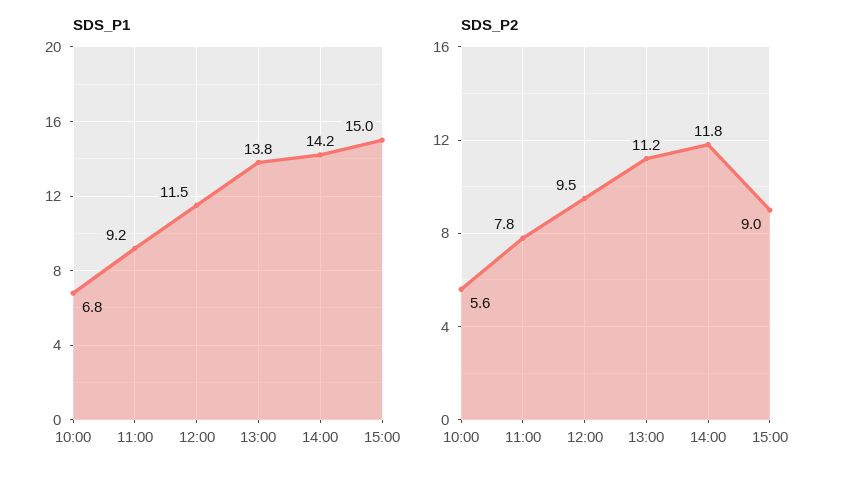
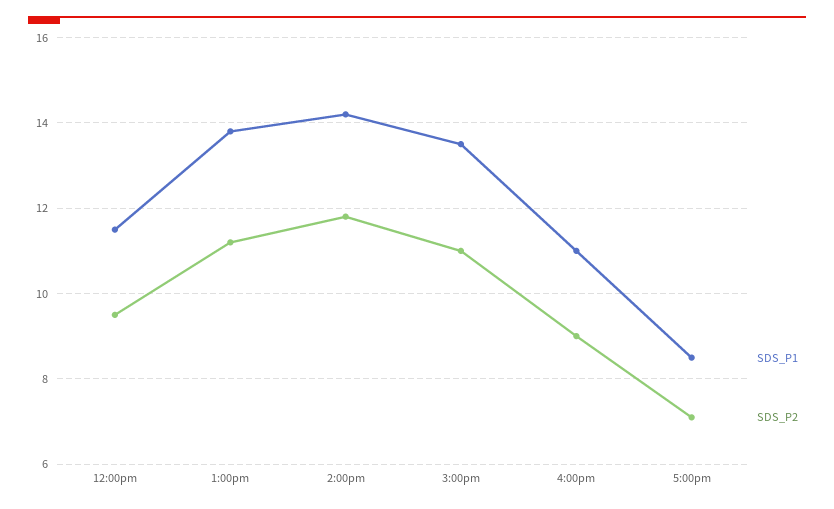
SDS_P1, 10:00: 6.8 -> none
SDS_P1, 11:00: 9.2 -> none
SDS_P1, 15:00: 15 -> 13.5
SDS_P2, 10:00: 5.6 -> none
SDS_P2, 11:00: 7.8 -> none
SDS_P2, 15:00: 9 -> 11
SDS_P1, 4:00pm: none -> 11
SDS_P2, 4:00pm: none -> 9
SDS_P1, 5:00pm: none -> 8.5
SDS_P2, 5:00pm: none -> 7

